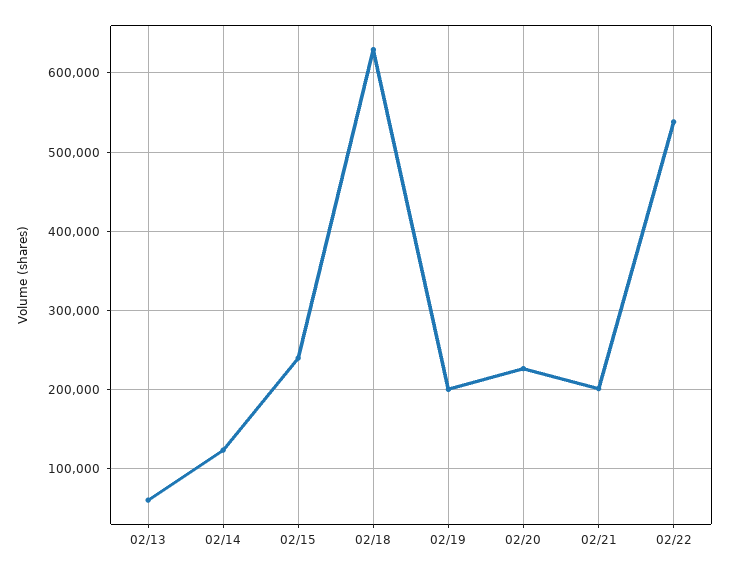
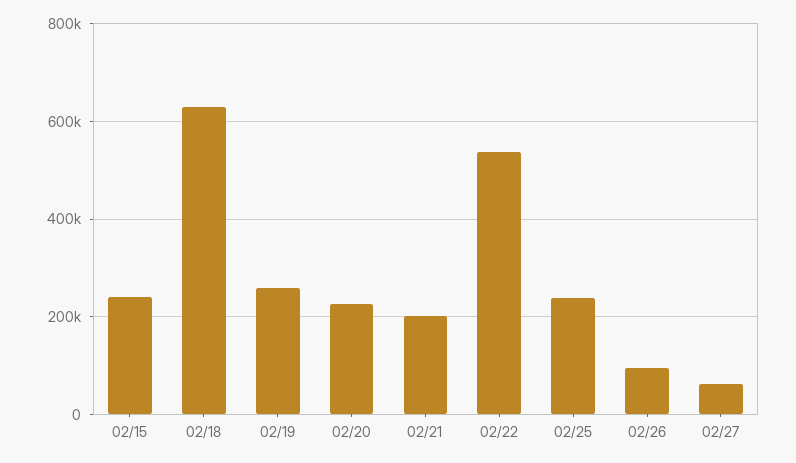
02/13: 60000 -> none
02/14: 120000 -> none
02/19: 200000 -> 260000
02/25: none -> 240000
02/26: none -> 100000
02/27: none -> 60000

